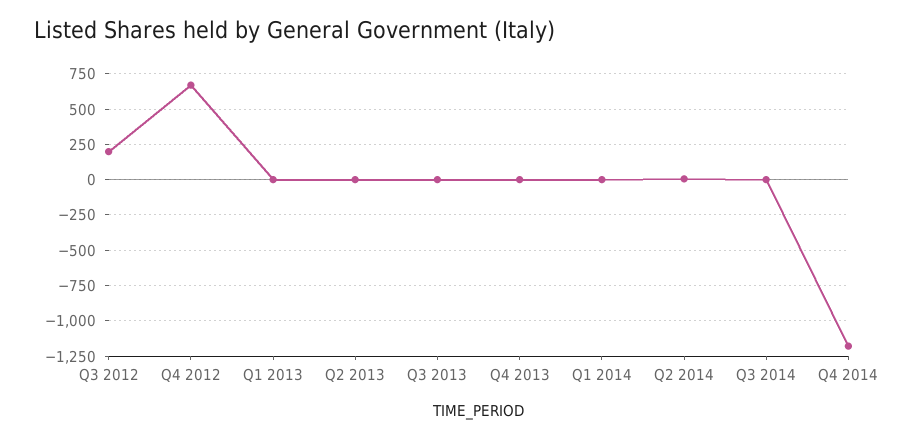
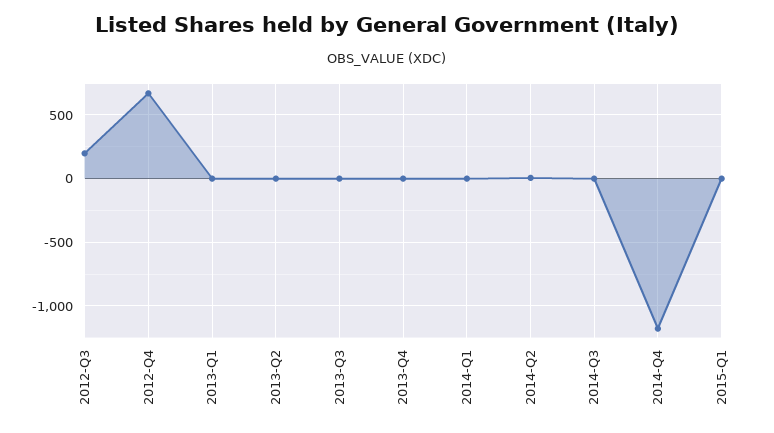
2015-Q1: none -> 0

